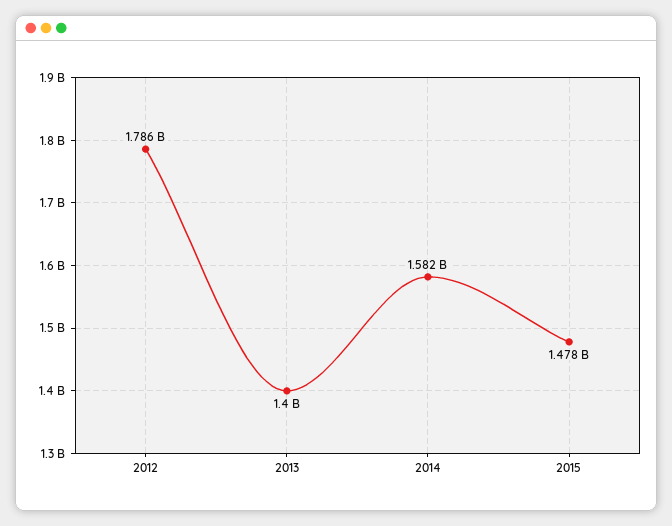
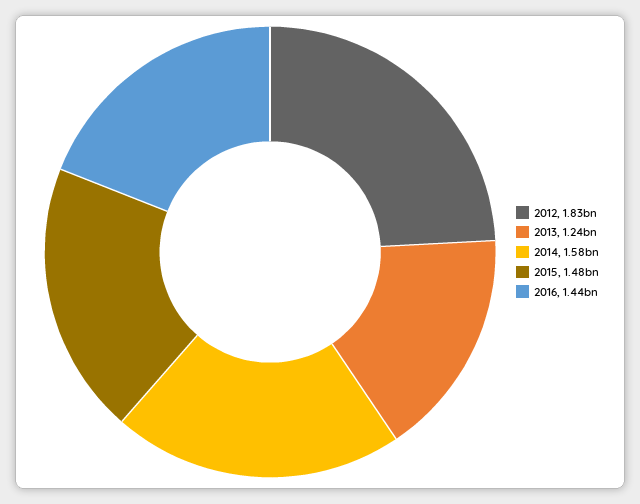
2012: 1786000000 -> 1830000000
2013: 1400000000 -> 1240000000
2016: none -> 1440000000

